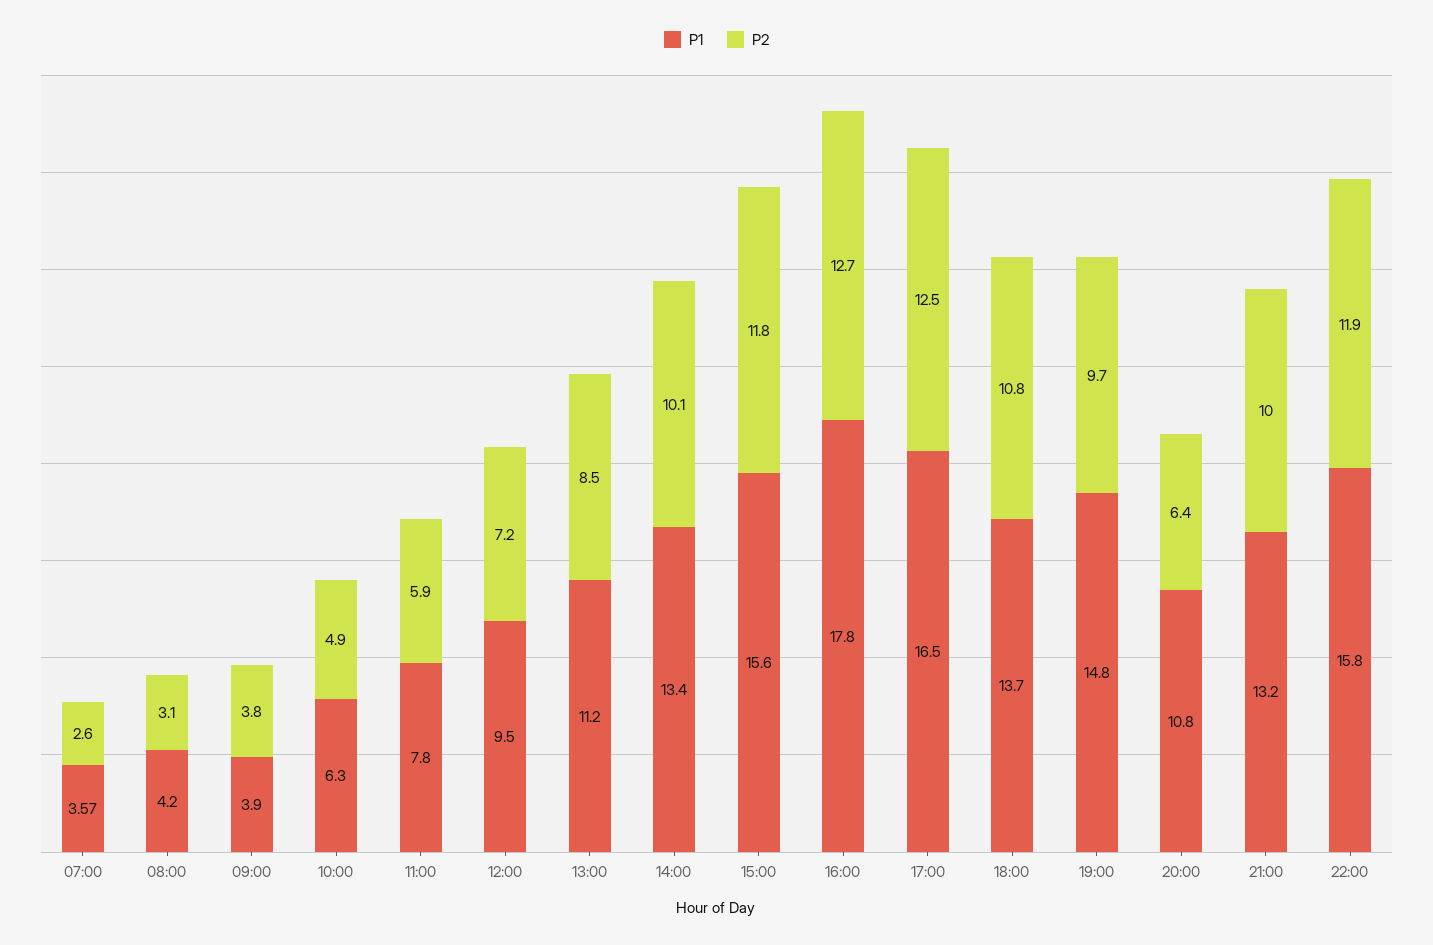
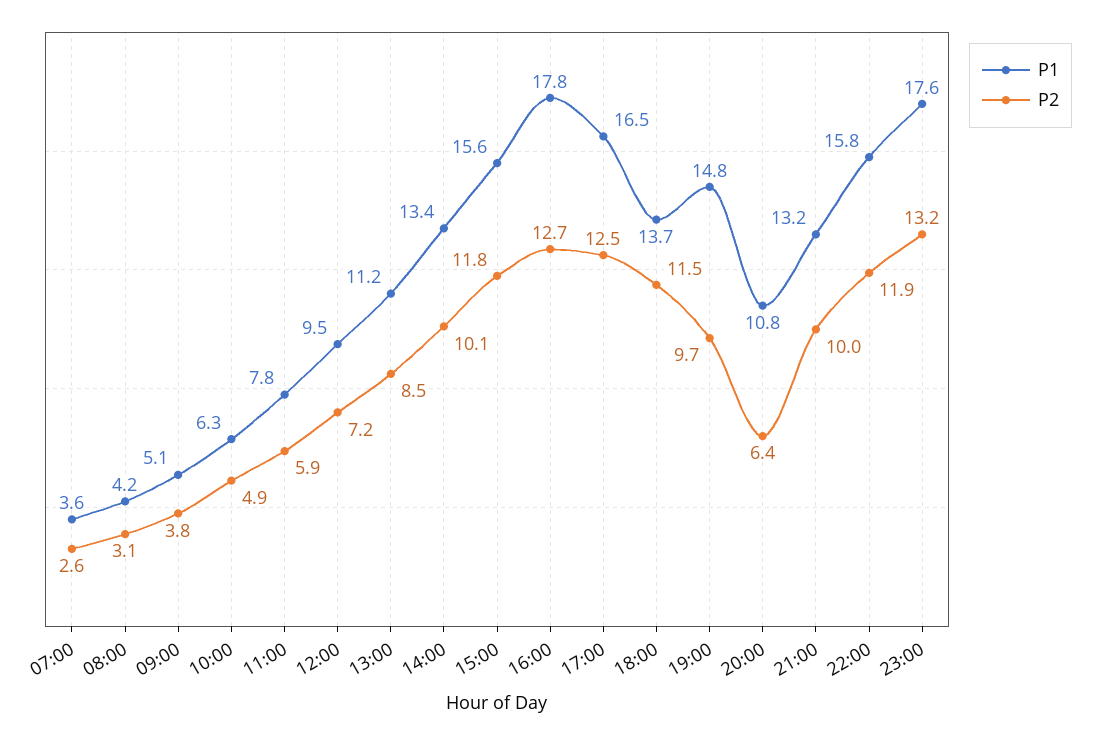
P1, 09:00: 3.9 -> 5.1
P2, 18:00: 10.8 -> 11.5
P1, 23:00: none -> 17.6
P2, 23:00: none -> 13.2

